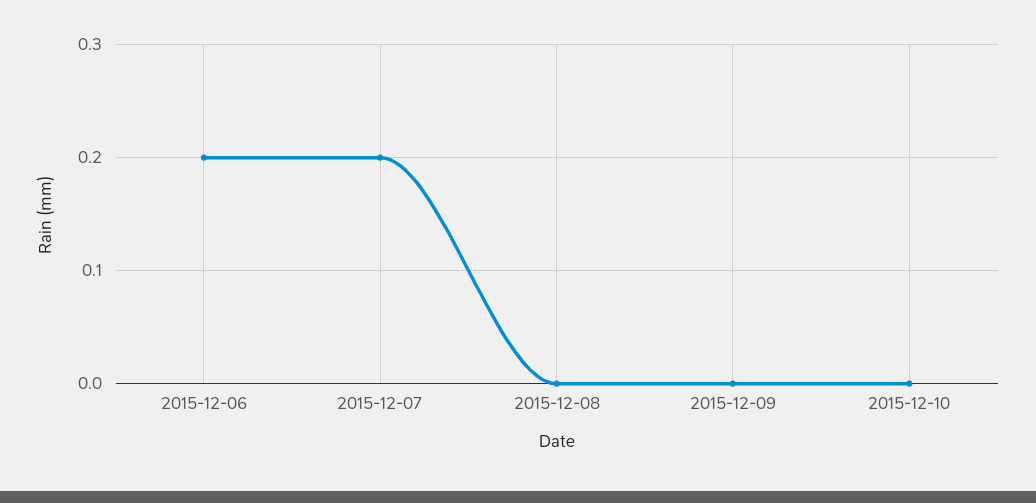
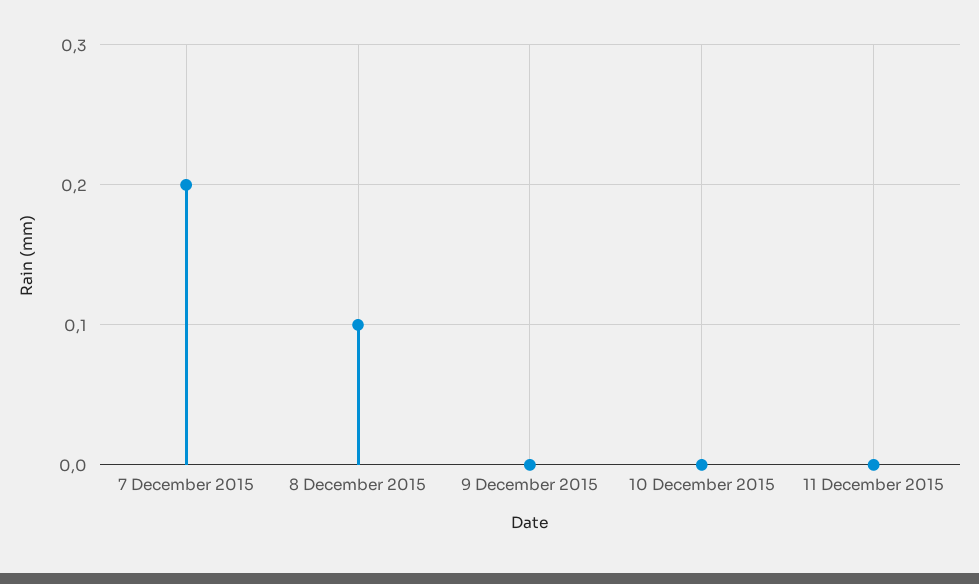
2015-12-06: 0.2 -> none
2015-12-08: 0 -> 0.1
11 December 2015: none -> 0

